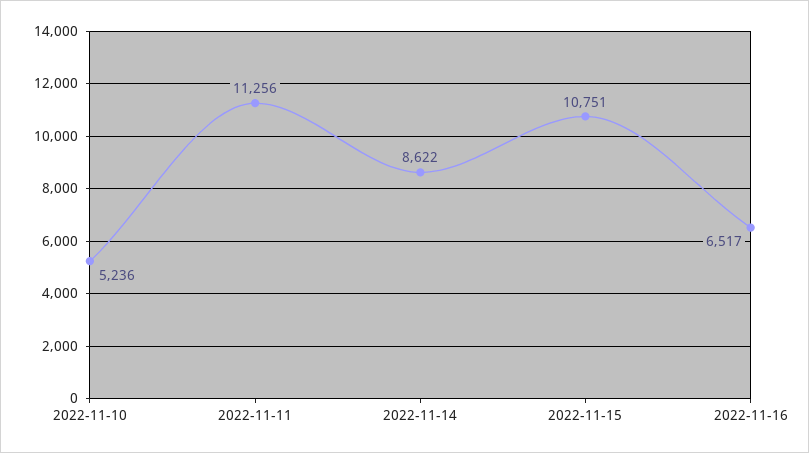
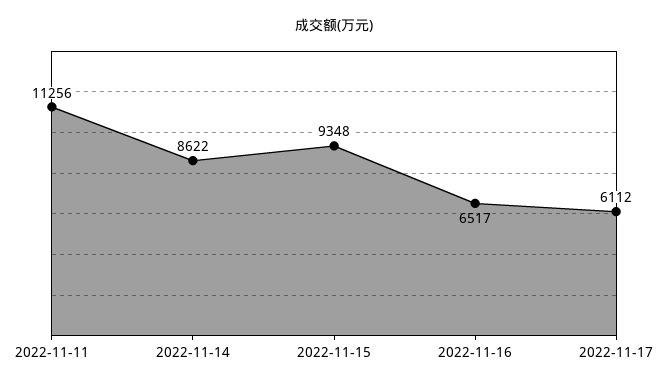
2022-11-10: 5236 -> none
2022-11-15: 10751 -> 9348
2022-11-17: none -> 6112

